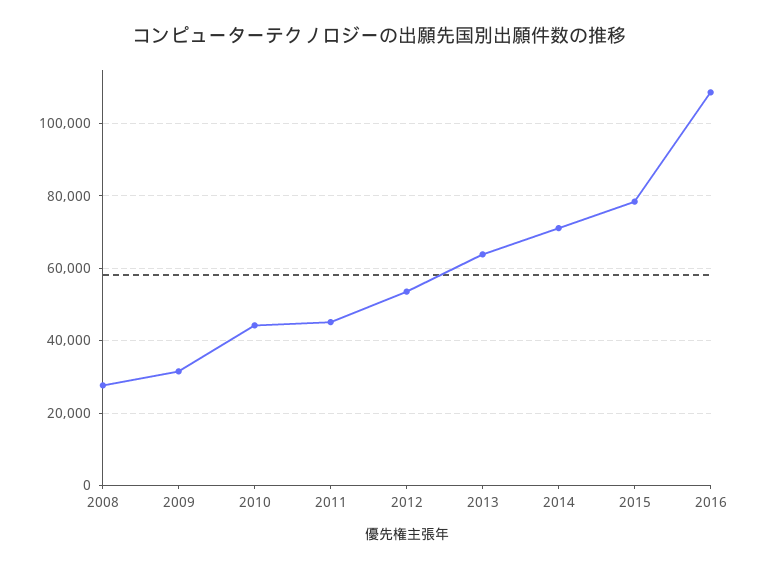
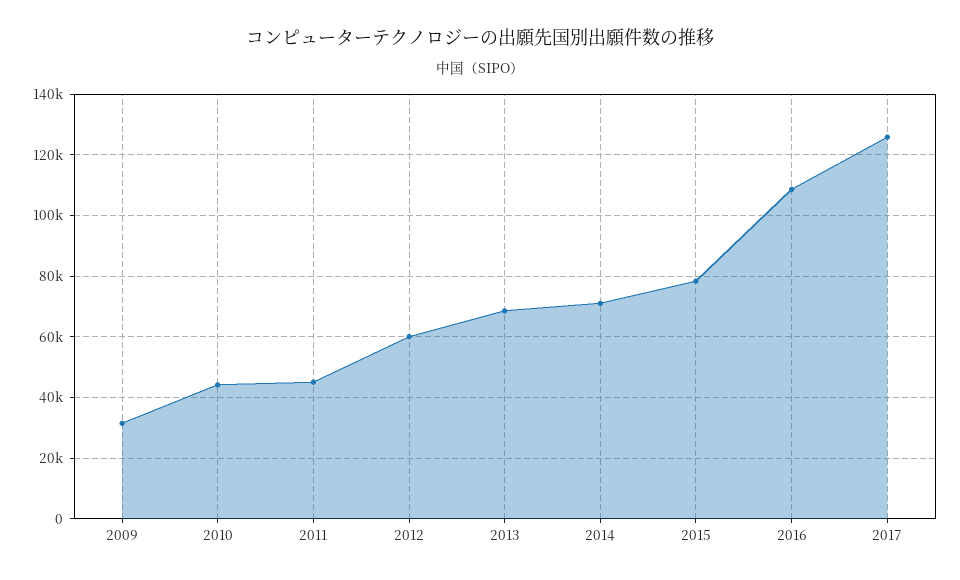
2008: 28000 -> none
2012: 54000 -> 60000
2013: 64000 -> 68000
2017: none -> 126000

